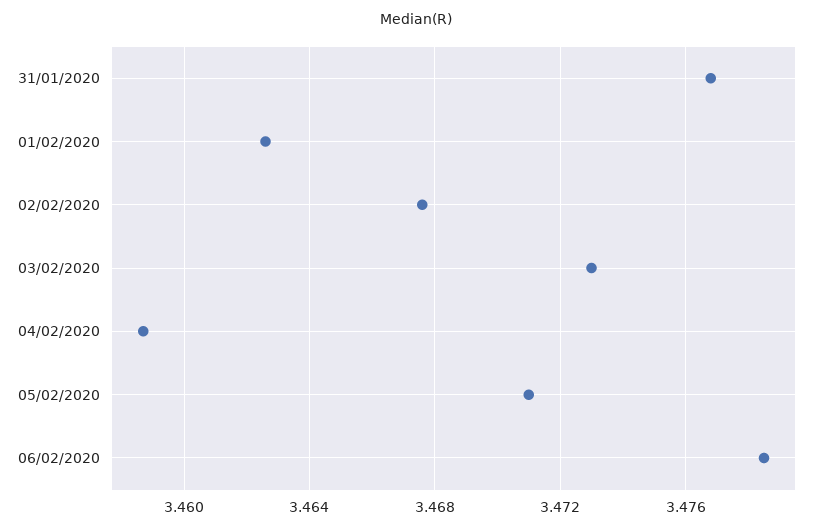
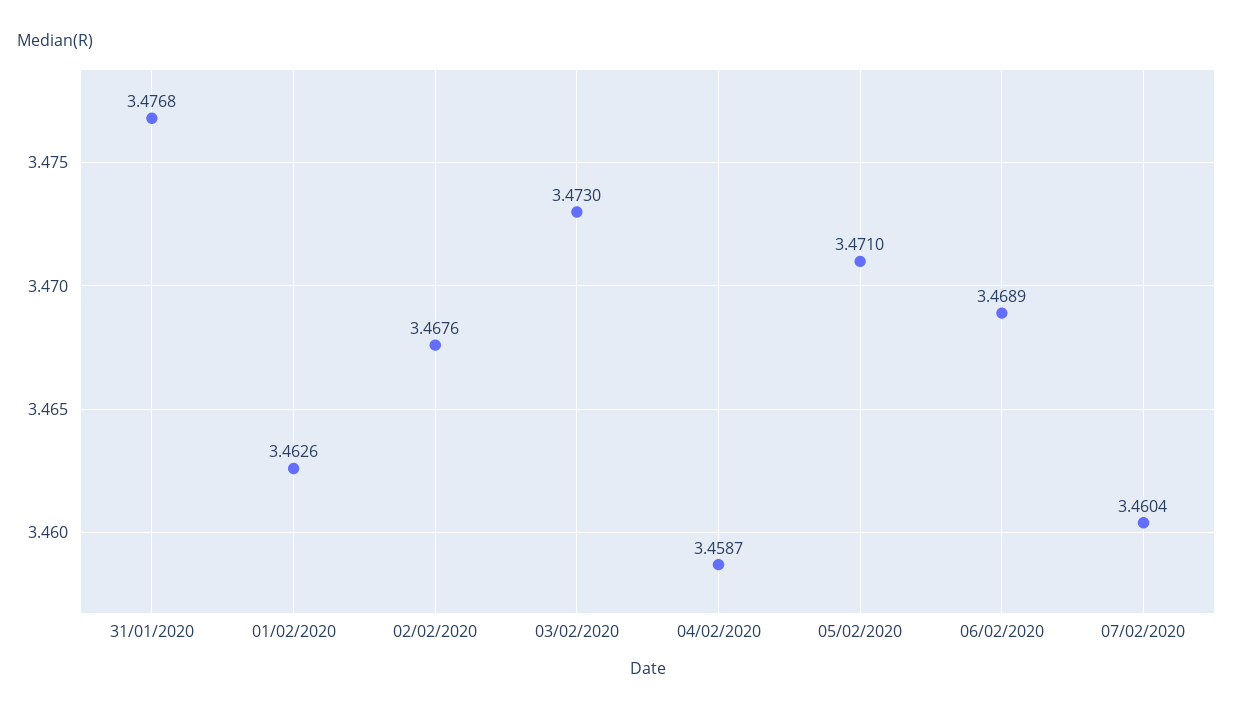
06/02/2020: 3.4785 -> 3.4689
07/02/2020: none -> 3.4604

